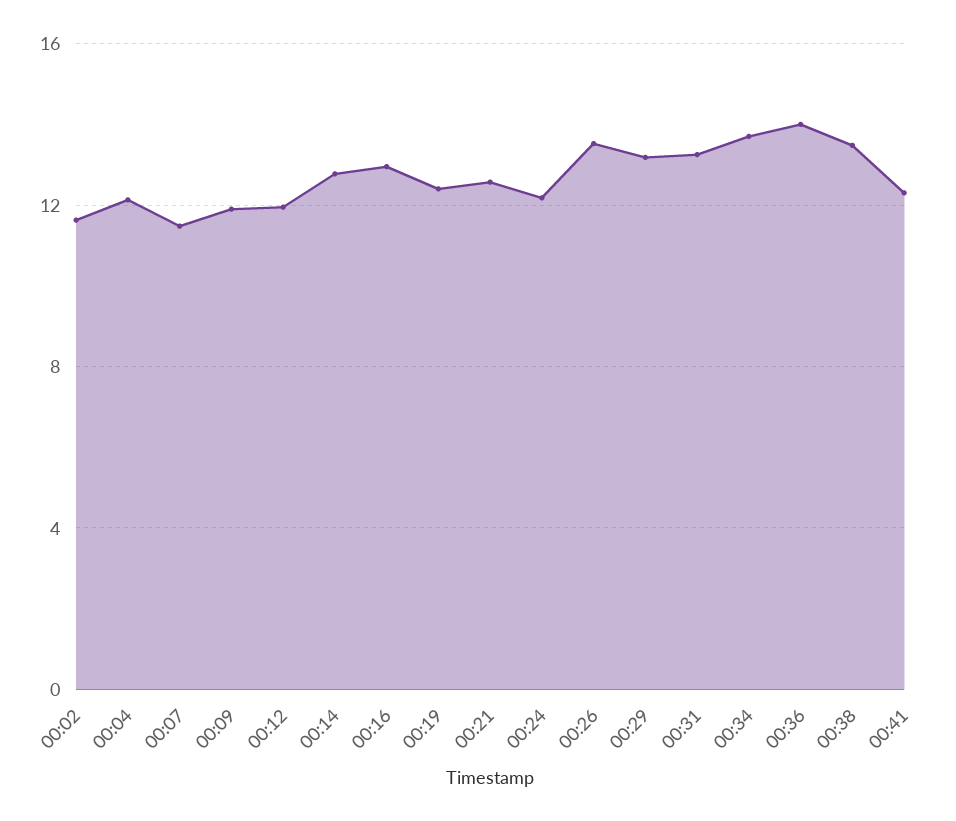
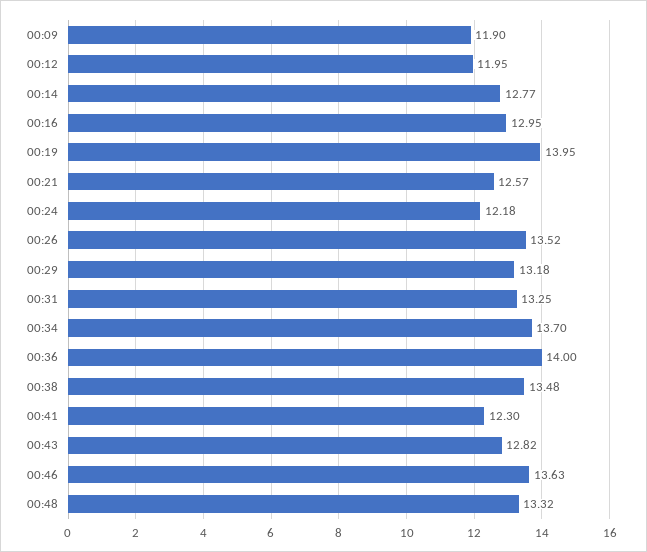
00:02: 11.5 -> none
00:04: 12 -> none
00:07: 11.5 -> none
00:19: 12.5 -> 13.95
00:43: none -> 12.82
00:46: none -> 13.63
00:48: none -> 13.32

